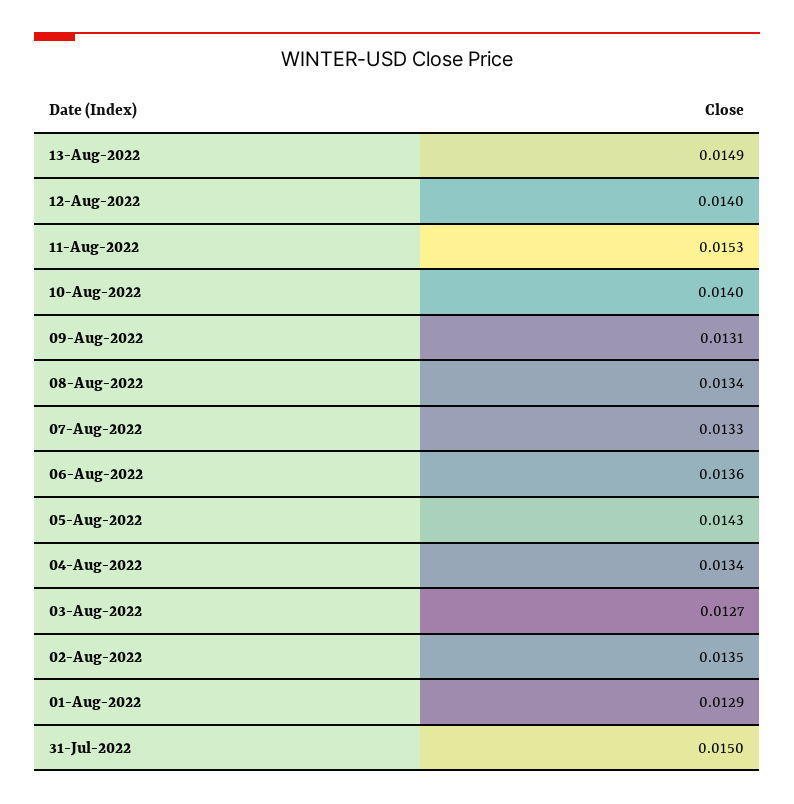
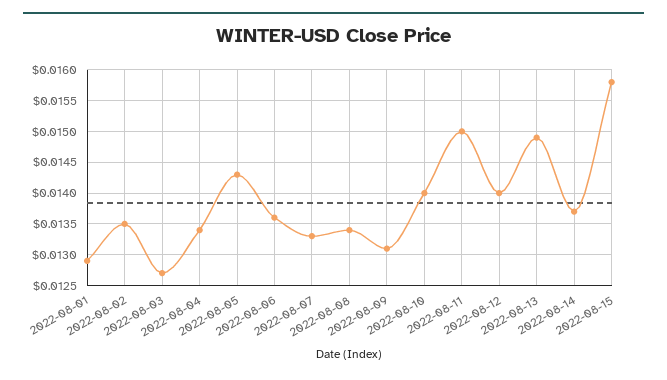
11-Aug-2022: 0.0153 -> 0.015
31-Jul-2022: 0.015 -> none
2022-08-14: none -> 0.0137
2022-08-15: none -> 0.0158

